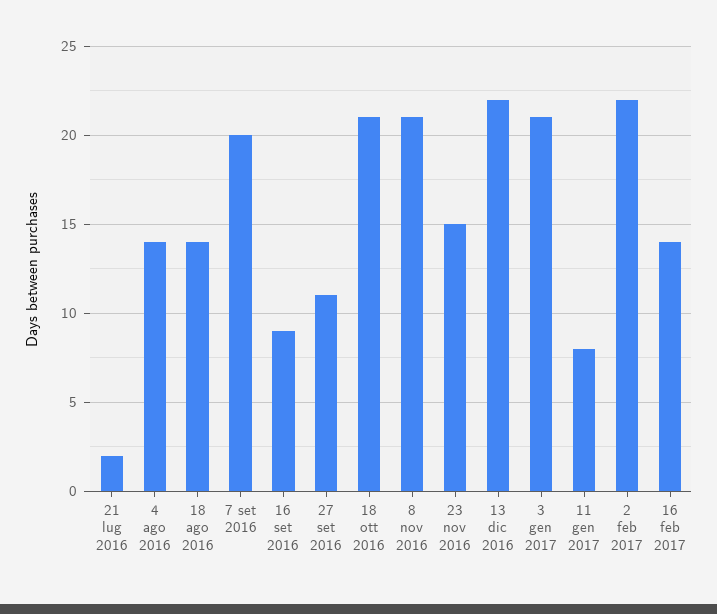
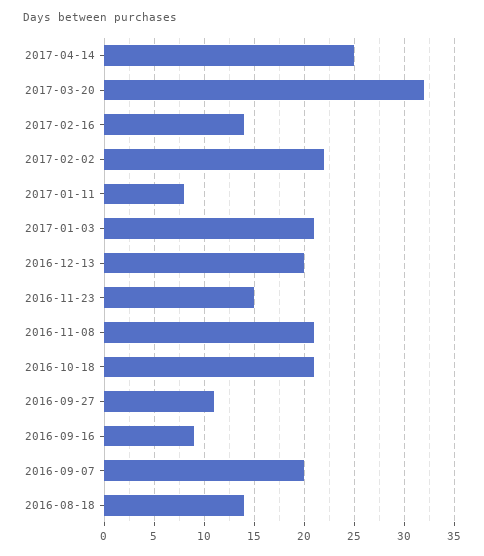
21 lug 2016: 2 -> none
4 ago 2016: 14 -> none
13 dic 2016: 22 -> 20
2017-04-14: none -> 25
2017-03-20: none -> 32

